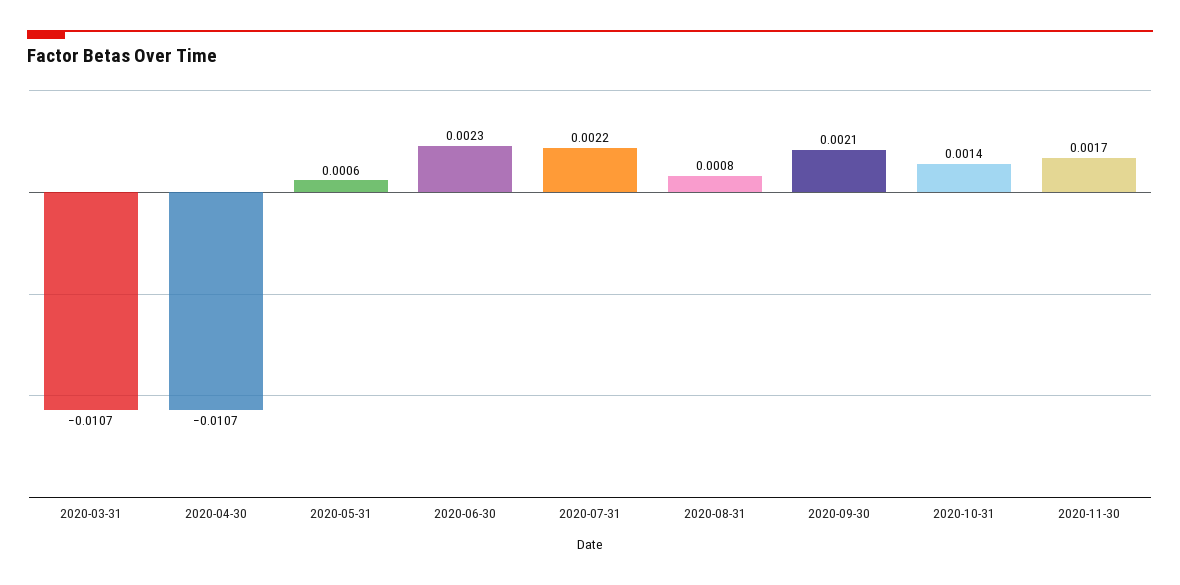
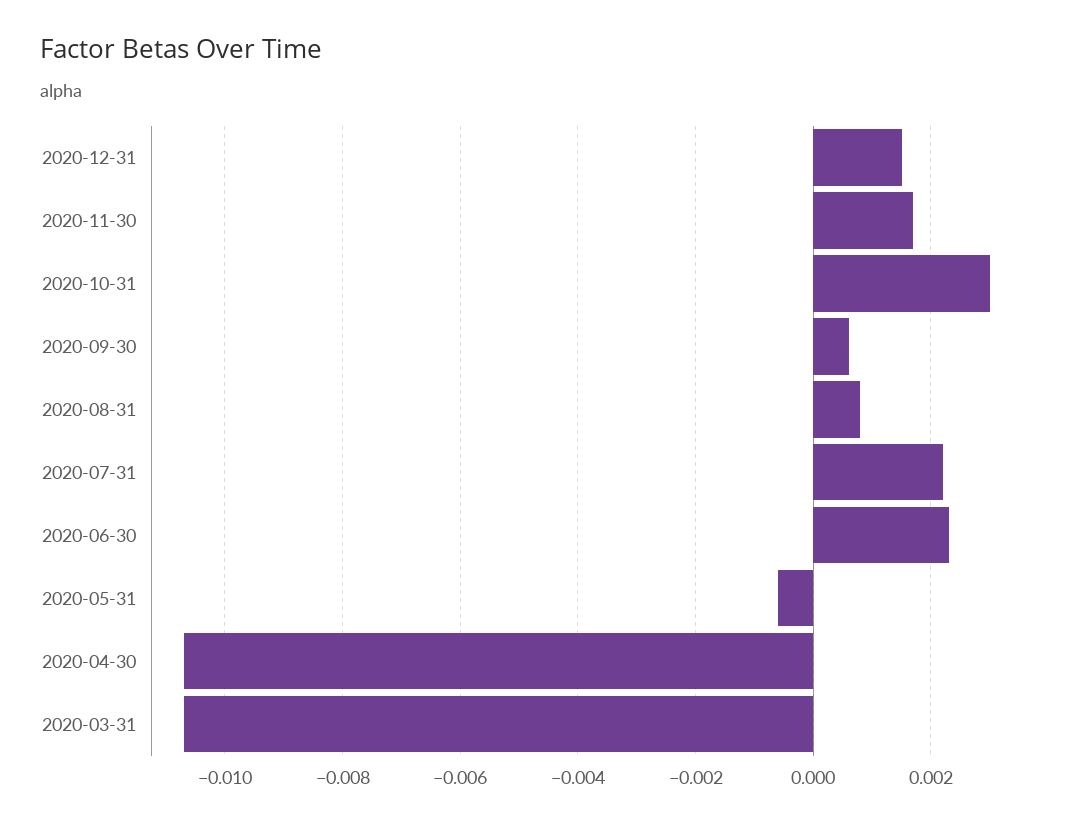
2020-05-31: 0.0006 -> -0.0005
2020-09-30: 0.0021 -> 0.0005
2020-10-31: 0.0014 -> 0.003
2020-12-31: none -> 0.0015

